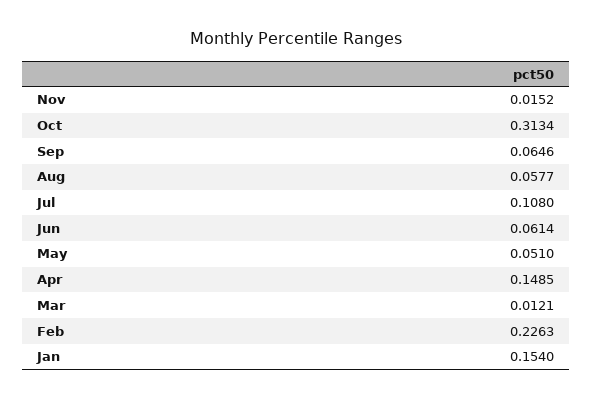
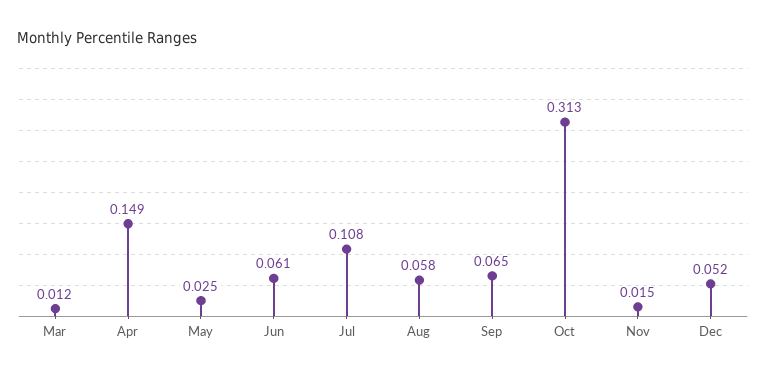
May: 0.051 -> 0.025
Feb: 0.2263 -> none
Jan: 0.154 -> none
Dec: none -> 0.052

